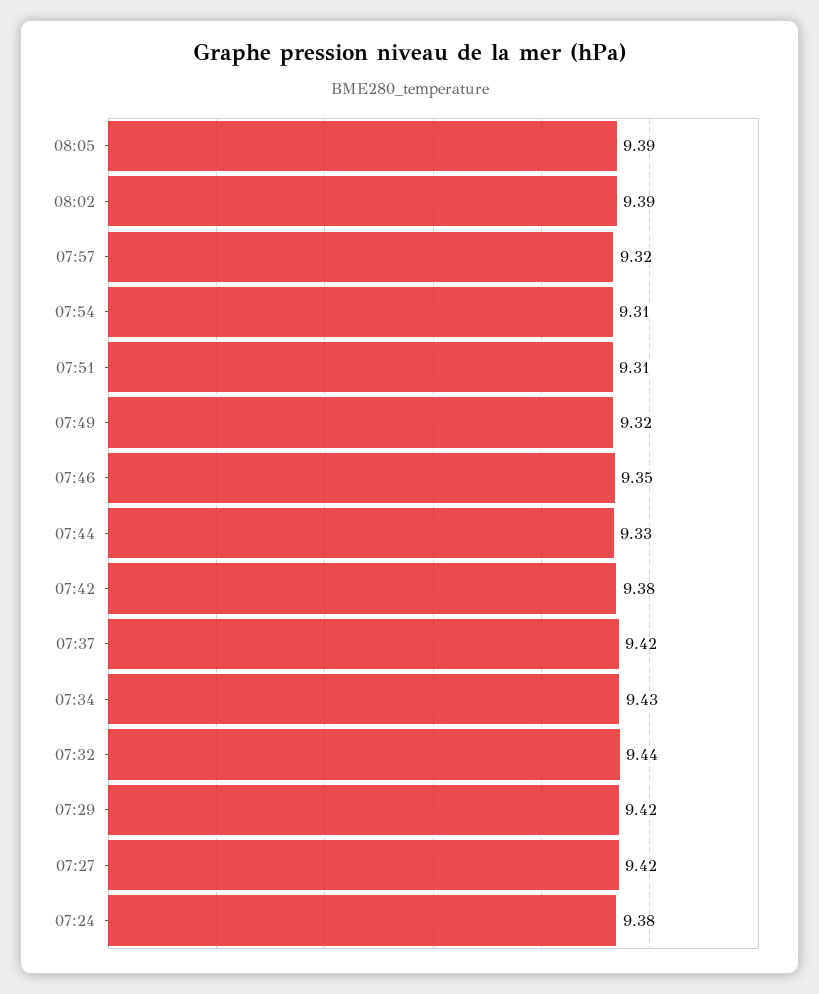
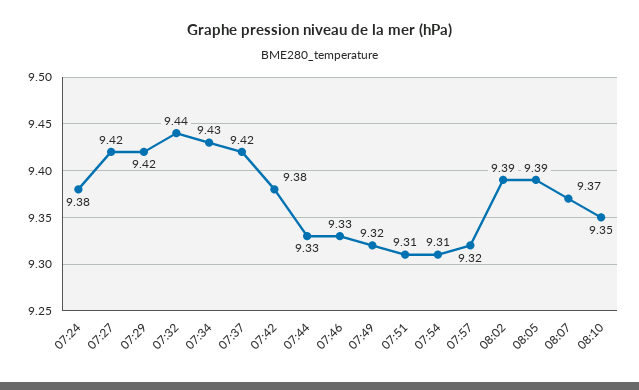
07:46: 9.35 -> 9.33
08:07: none -> 9.37
08:10: none -> 9.35

